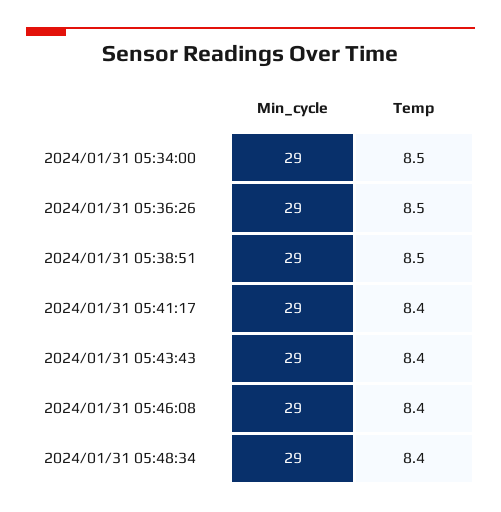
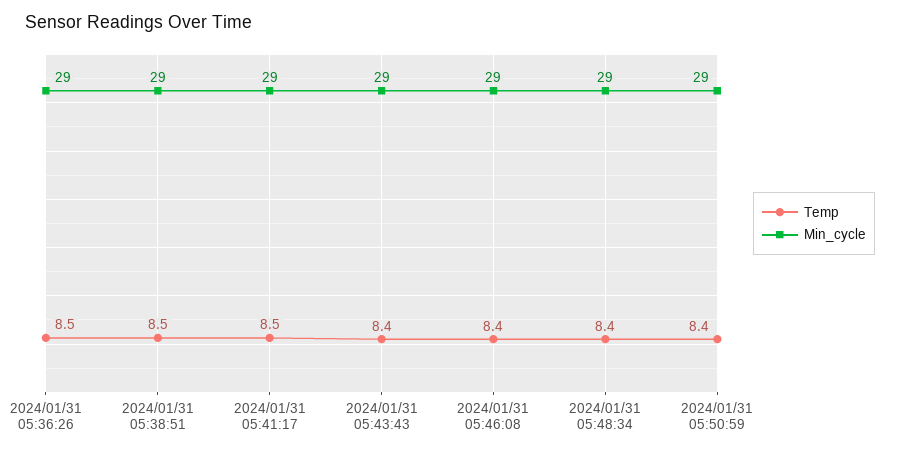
Min_cycle, 2024/01/31 05:34:00: 29 -> none
Temp, 2024/01/31 05:34:00: 8.5 -> none
Temp, 2024/01/31 05:41:17: 8.4 -> 8.5
Temp, 2024/01/31 05:50:59: none -> 8.4
Min_cycle, 2024/01/31 05:50:59: none -> 29

